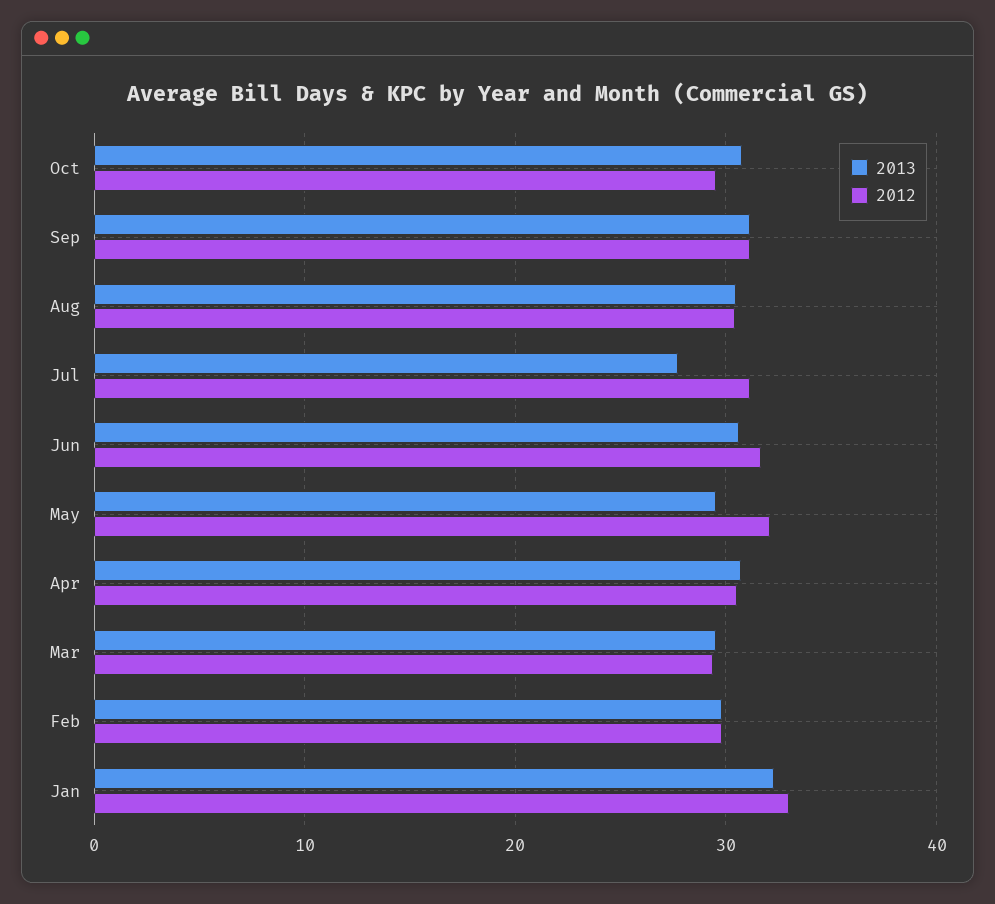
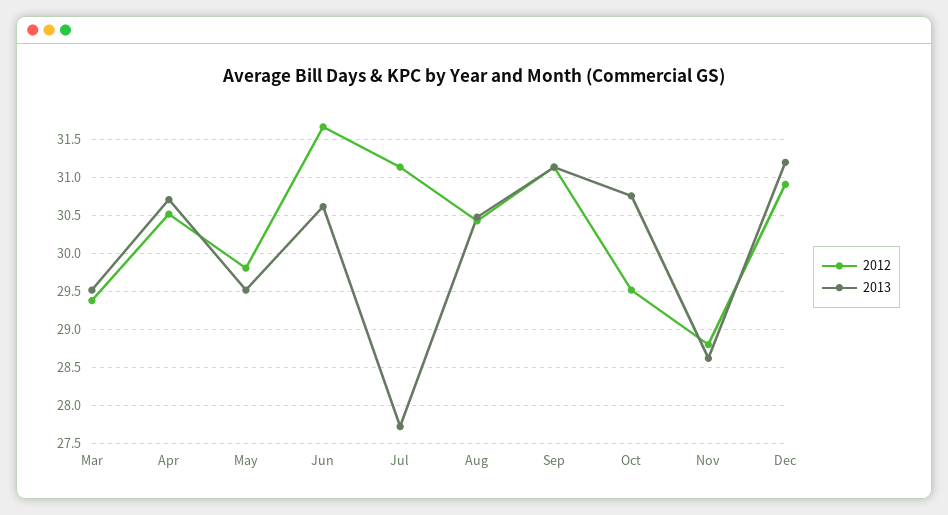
2012, May: 32 -> 29.8
2013, Feb: 30 -> none
2012, Feb: 30 -> none
2013, Jan: 32 -> none
2012, Jan: 33 -> none
2012, Nov: none -> 28.8
2013, Nov: none -> 28.6
2012, Dec: none -> 30.9
2013, Dec: none -> 31.2

